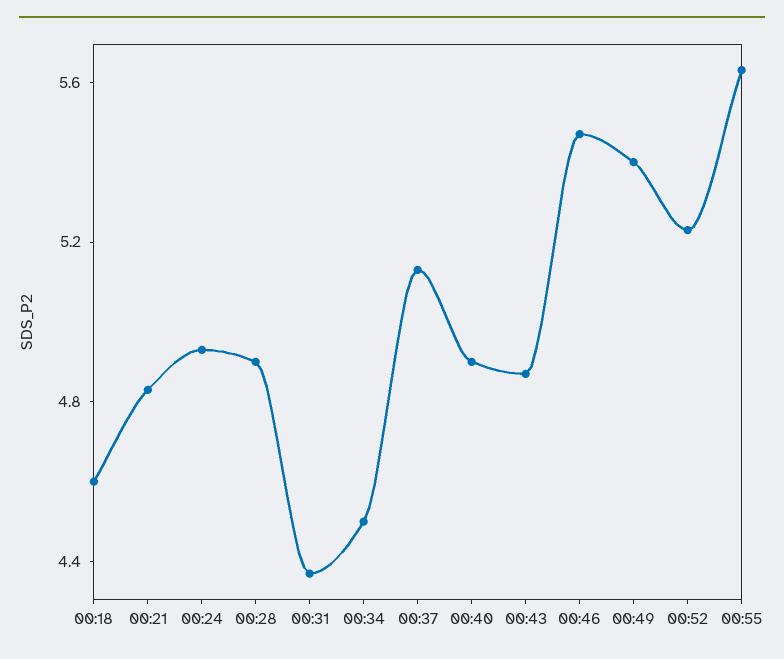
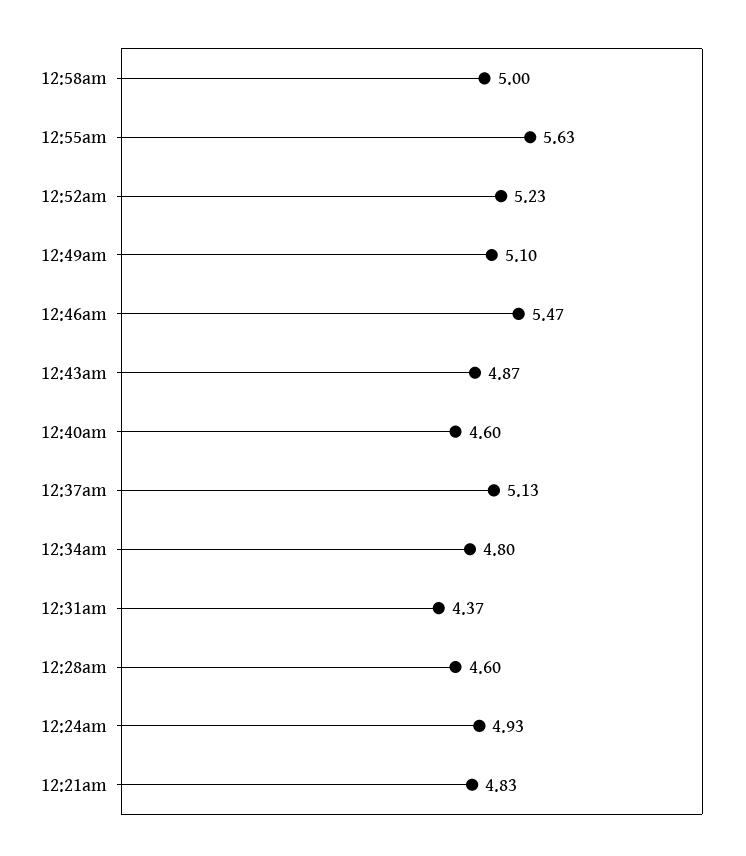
00:18: 4.6 -> none
00:28: 4.9 -> 4.6
00:34: 4.5 -> 4.8
00:40: 4.9 -> 4.6
00:49: 5.4 -> 5.1
12:58am: none -> 5

